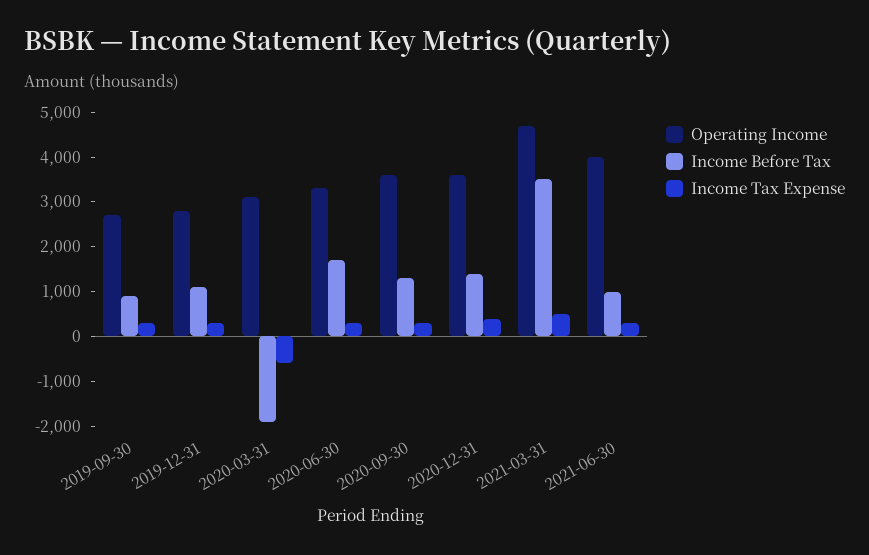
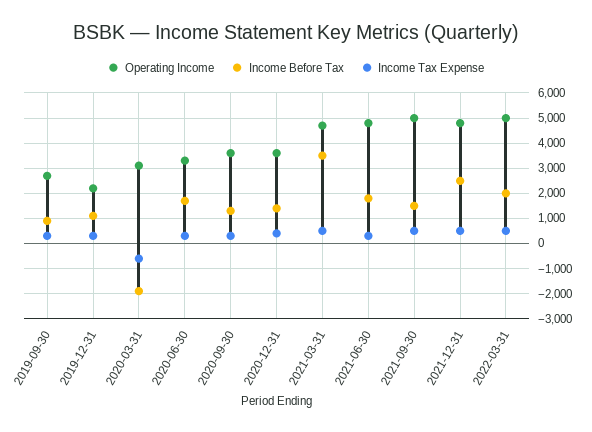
Operating Income, 2019-12-31: 2800 -> 2250
Operating Income, 2021-06-30: 4000 -> 4750
Income Before Tax, 2021-06-30: 1000 -> 1750
Operating Income, 2021-09-30: none -> 5000
Income Before Tax, 2021-09-30: none -> 1500
Income Tax Expense, 2021-09-30: none -> 500
Operating Income, 2021-12-31: none -> 4750
Income Before Tax, 2021-12-31: none -> 2500
Income Tax Expense, 2021-12-31: none -> 500
Operating Income, 2022-03-31: none -> 5000
Income Before Tax, 2022-03-31: none -> 2000
Income Tax Expense, 2022-03-31: none -> 500

